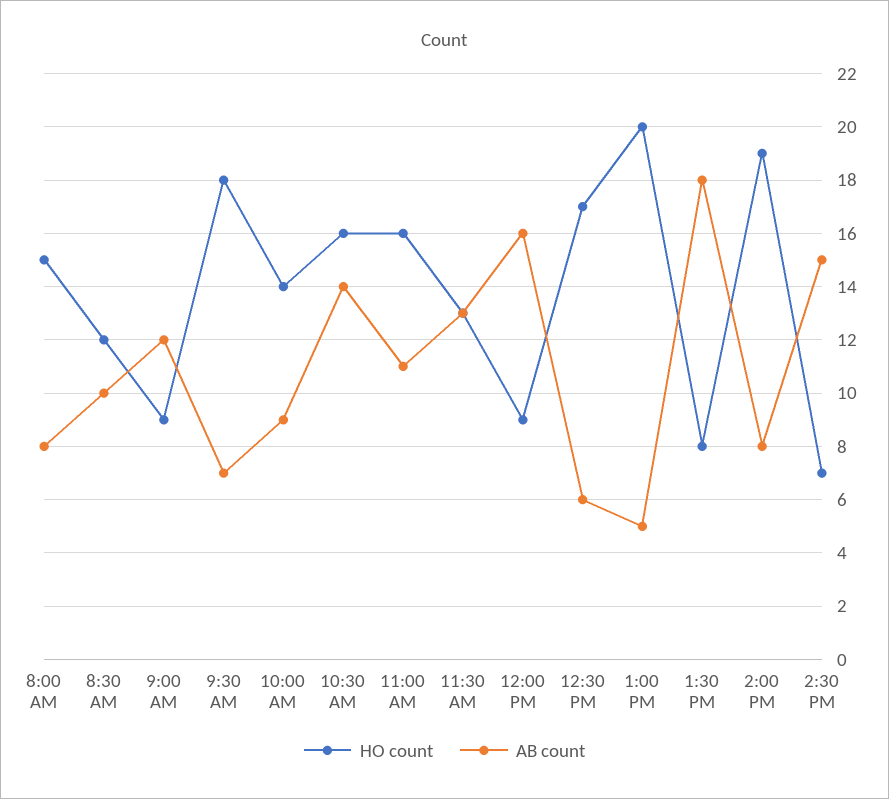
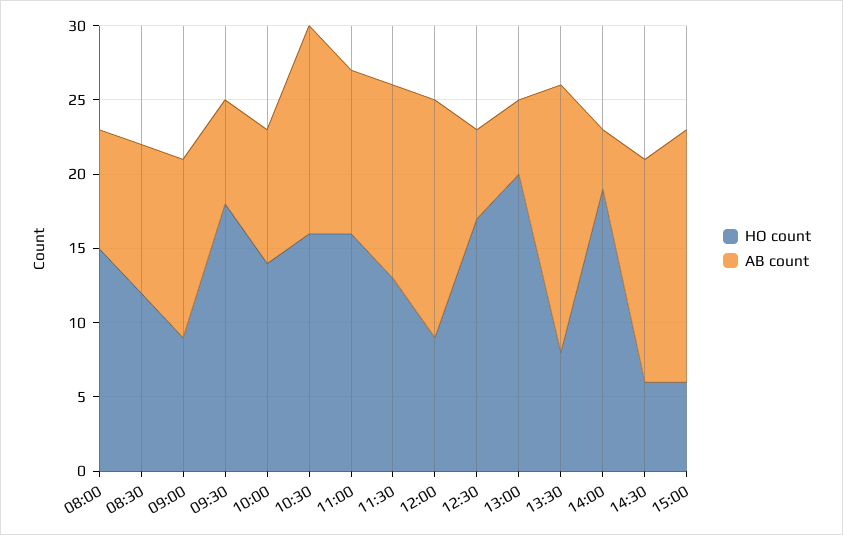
AB count, 2:00 PM: 8 -> 4
HO count, 2:30 PM: 7 -> 6
HO count, 15:00: none -> 6
AB count, 15:00: none -> 17

